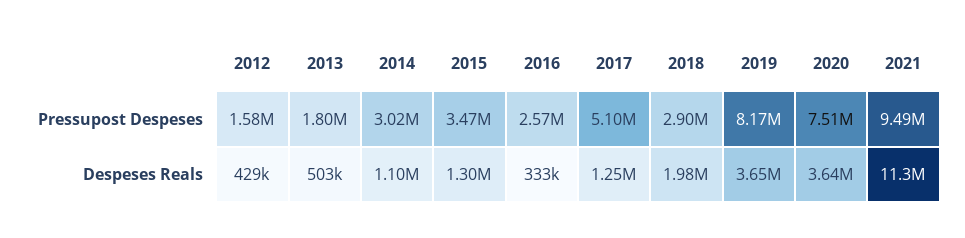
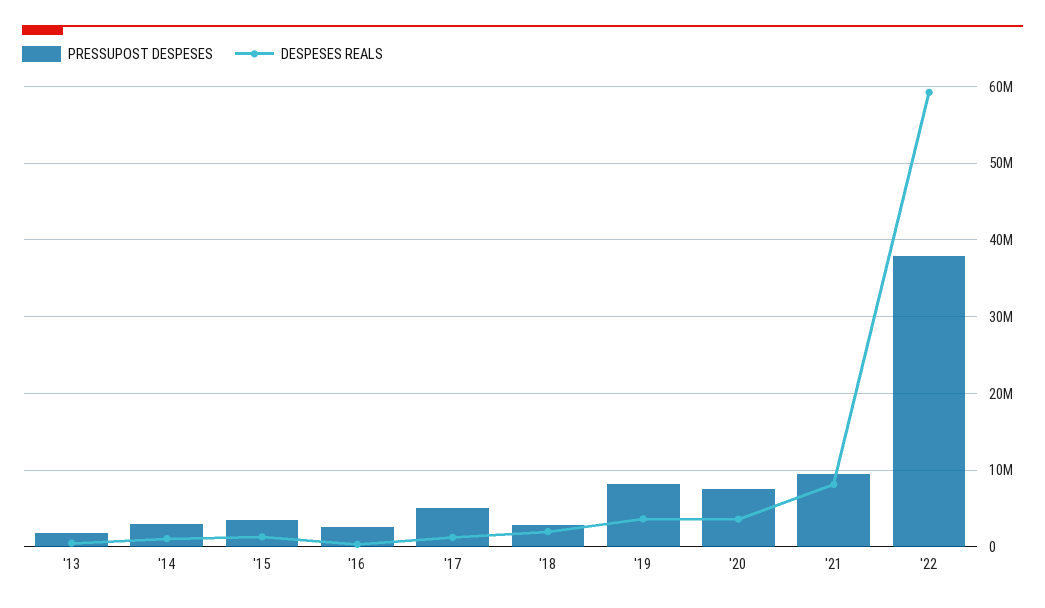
Pressupost Despeses, 2012: 1580000 -> none
Despeses Reals, 2012: 429000 -> none
Despeses Reals, 2021: 11300000 -> 8000000
Pressupost Despeses, '22: none -> 38000000
Despeses Reals, '22: none -> 59000000

